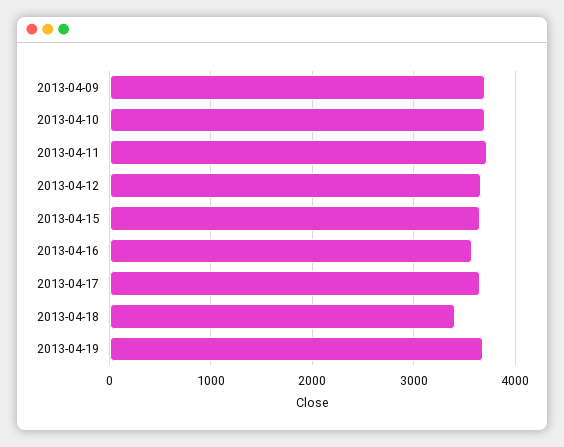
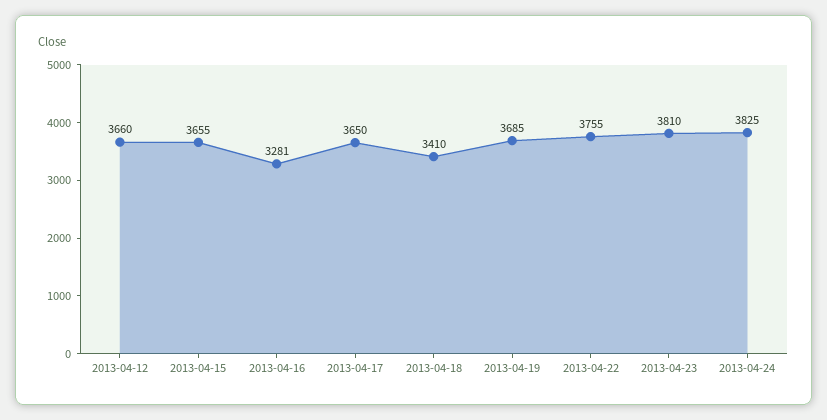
2013-04-09: 3700 -> none
2013-04-10: 3700 -> none
2013-04-11: 3700 -> none
2013-04-16: 3600 -> 3281
2013-04-22: none -> 3755
2013-04-23: none -> 3810
2013-04-24: none -> 3825

